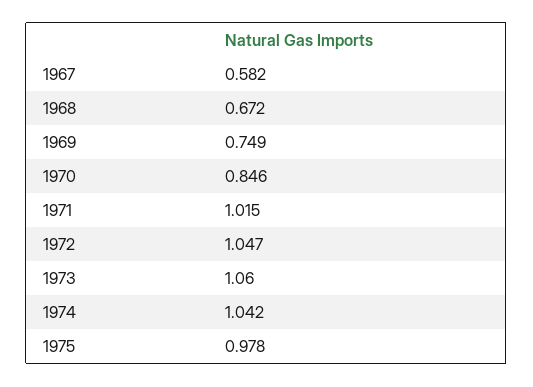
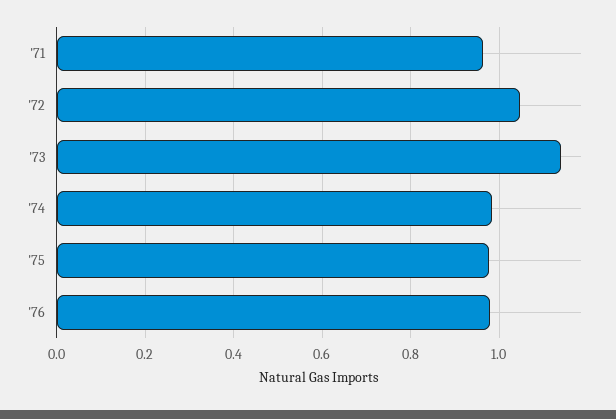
1967: 0.582 -> none
1968: 0.672 -> none
1969: 0.749 -> none
1970: 0.846 -> none
1971: 1.015 -> 0.96
1973: 1.06 -> 1.14
1974: 1.042 -> 0.98
'76: none -> 0.98

